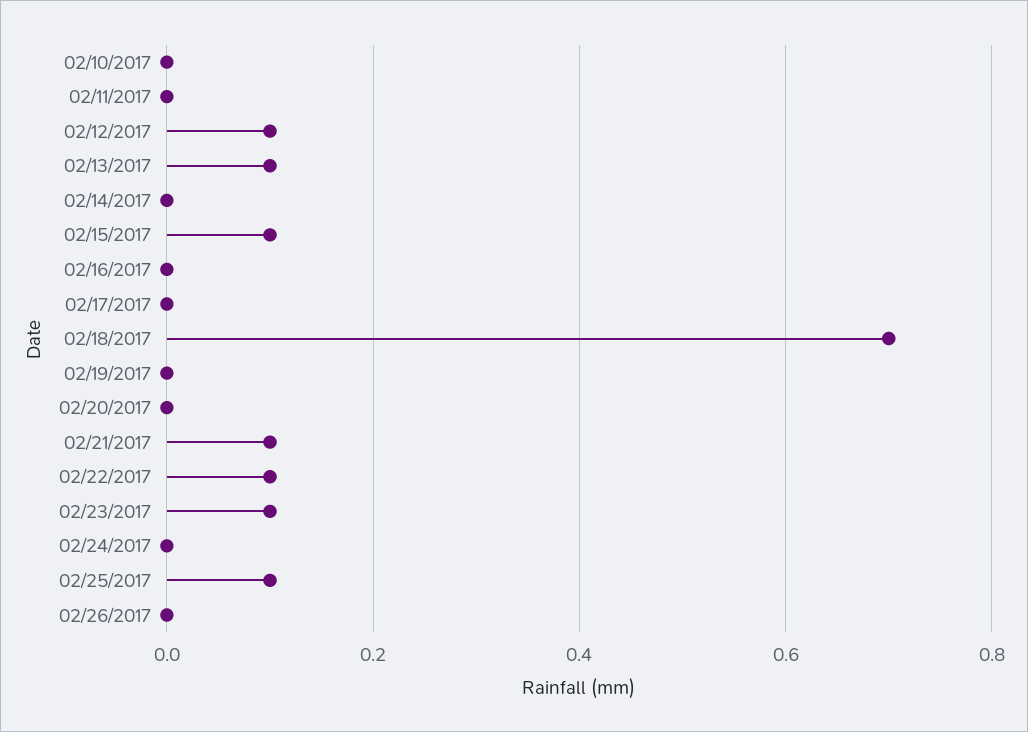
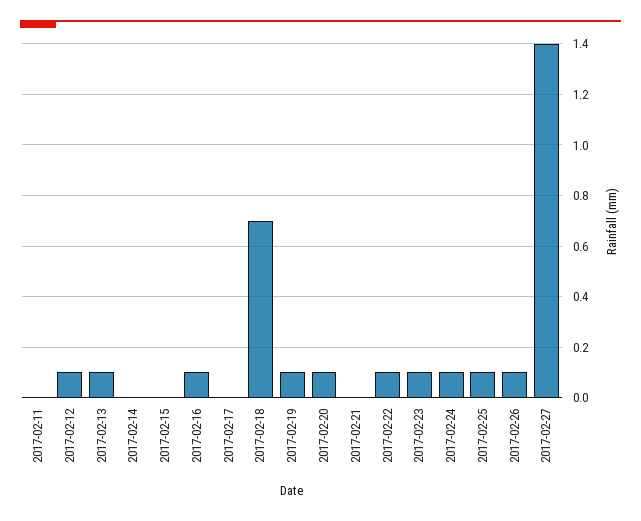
02/10/2017: 0 -> none
02/15/2017: 0.1 -> 0
02/16/2017: 0 -> 0.1
02/19/2017: 0 -> 0.1
02/20/2017: 0 -> 0.1
02/21/2017: 0.1 -> 0
02/24/2017: 0 -> 0.1
02/26/2017: 0 -> 0.1
2017-02-27: none -> 1.4

